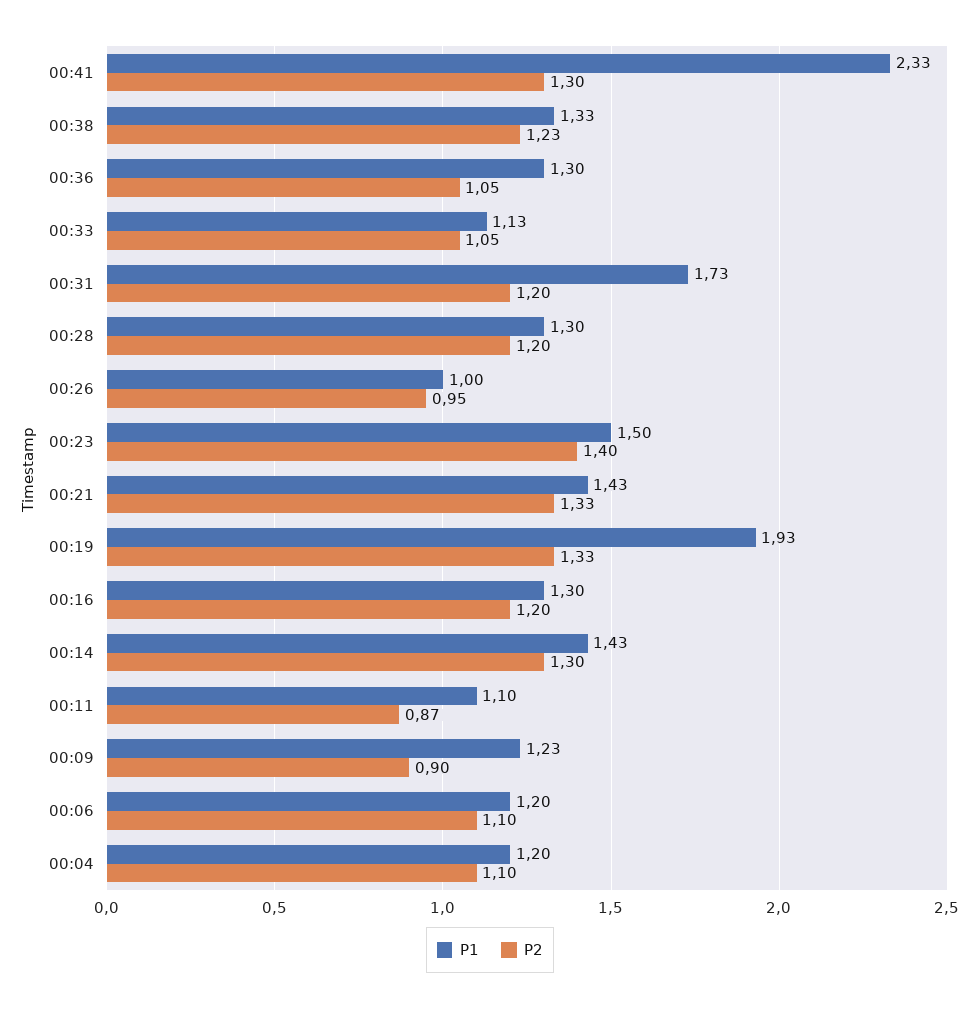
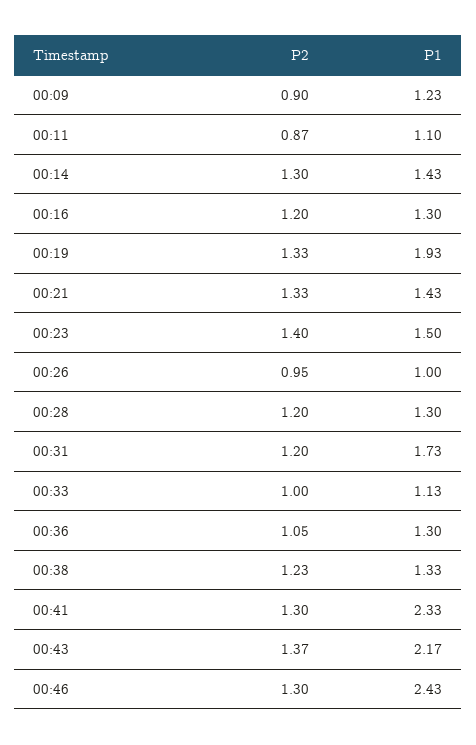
P2, 00:33: 1.05 -> 1
P1, 00:06: 1.2 -> none
P2, 00:06: 1.1 -> none
P1, 00:04: 1.2 -> none
P2, 00:04: 1.1 -> none
P2, 00:43: none -> 1.37
P1, 00:43: none -> 2.17
P2, 00:46: none -> 1.3
P1, 00:46: none -> 2.43

